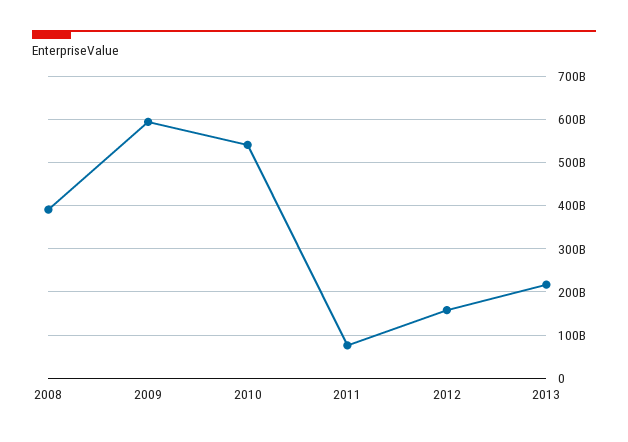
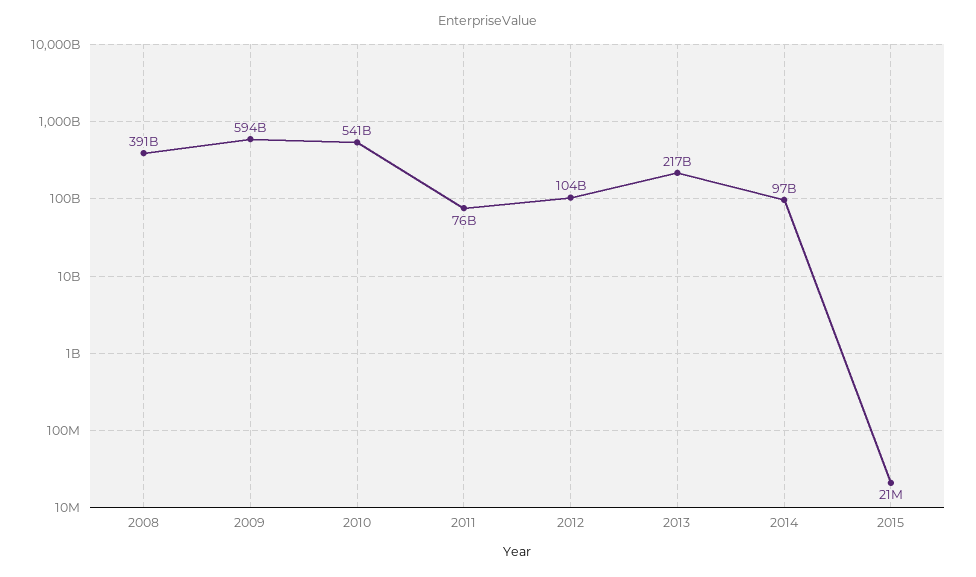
2012: 160000000000 -> 104000000000
2014: none -> 97000000000
2015: none -> 21000000

